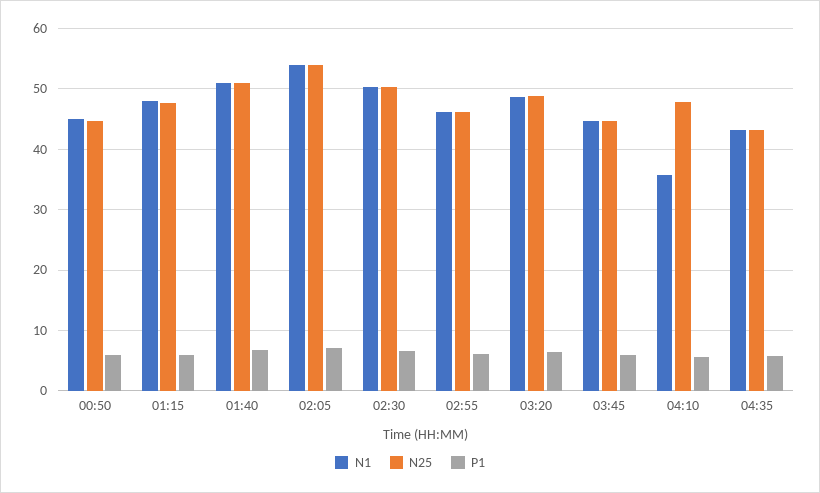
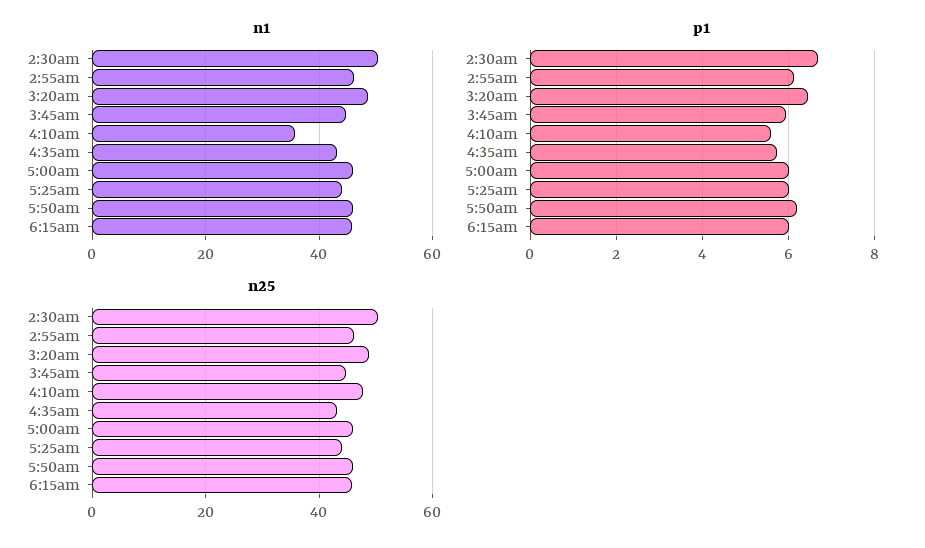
N1, 00:50: 45 -> none
N25, 00:50: 45 -> none
P1, 00:50: 6 -> none
N1, 01:15: 48 -> none
N25, 01:15: 48 -> none
P1, 01:15: 6 -> none
N1, 01:40: 51 -> none
N25, 01:40: 51 -> none
P1, 01:40: 7 -> none
N1, 02:05: 54 -> none
N25, 02:05: 54 -> none
P1, 02:05: 7 -> none
N1, 5:00am: none -> 46
N1, 5:25am: none -> 44
N1, 5:50am: none -> 46
N1, 6:15am: none -> 46
P1, 5:00am: none -> 6
P1, 5:25am: none -> 6
P1, 5:50am: none -> 6.2
P1, 6:15am: none -> 6
N25, 5:00am: none -> 46
N25, 5:25am: none -> 44
N25, 5:50am: none -> 46
N25, 6:15am: none -> 46

